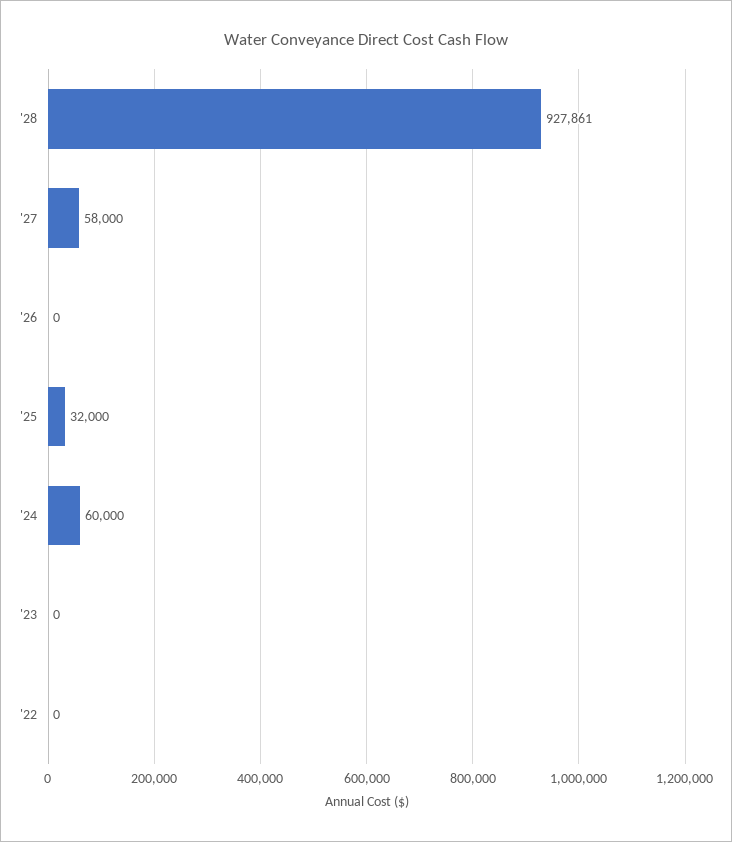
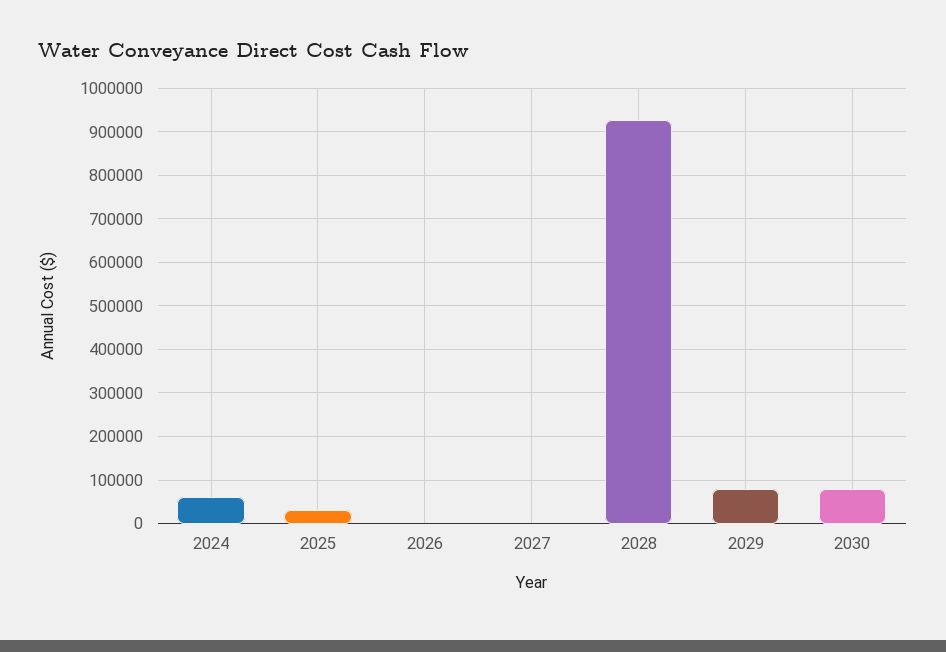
'27: 58000 -> 0
'23: 0 -> none
'22: 0 -> none
2029: none -> 80000
2030: none -> 80000

